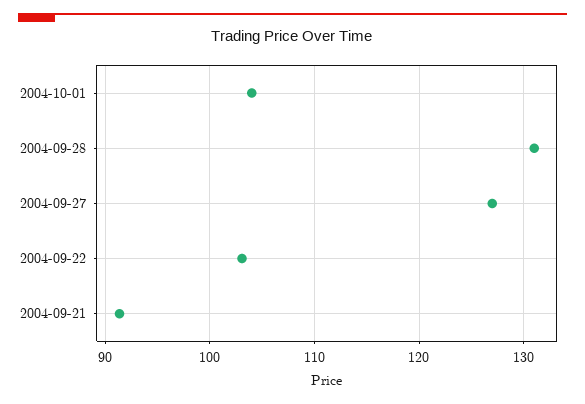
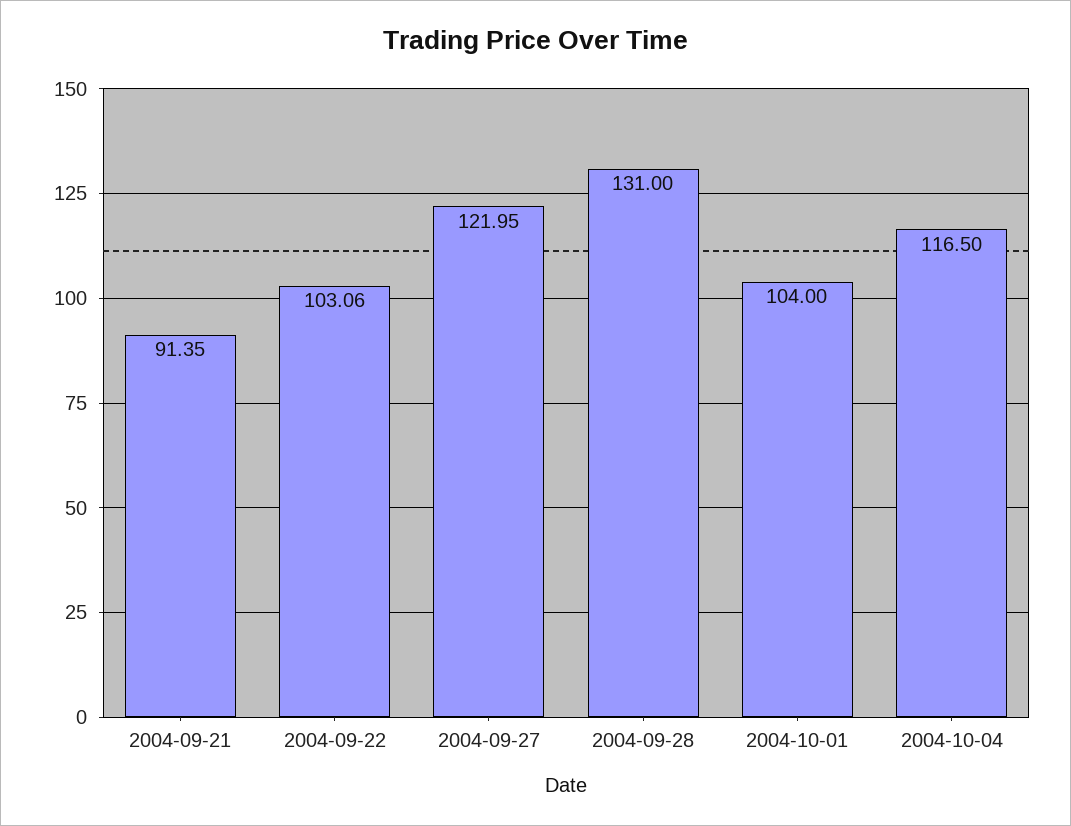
2004-09-27: 127 -> 121.95
2004-10-04: none -> 116.5

